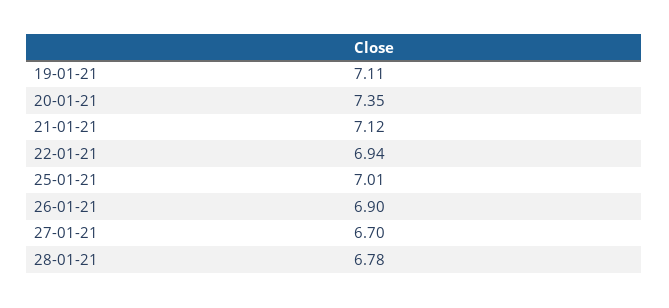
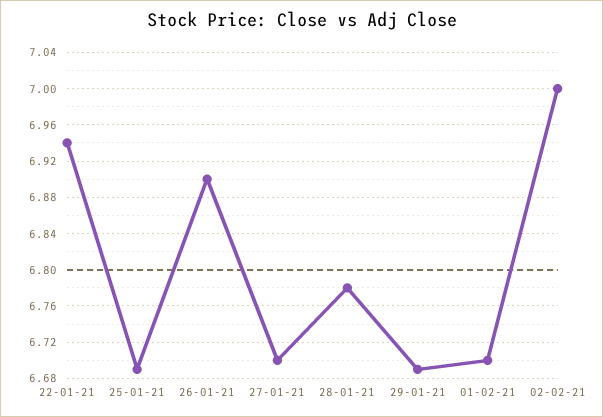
19-01-21: 7.11 -> none
20-01-21: 7.35 -> none
21-01-21: 7.12 -> none
25-01-21: 7.01 -> 6.69
29-01-21: none -> 6.69
01-02-21: none -> 6.7
02-02-21: none -> 7

